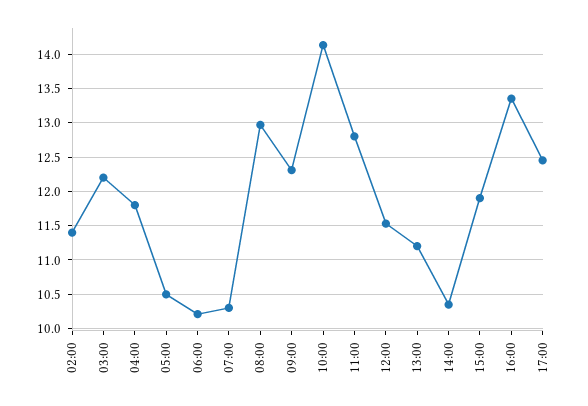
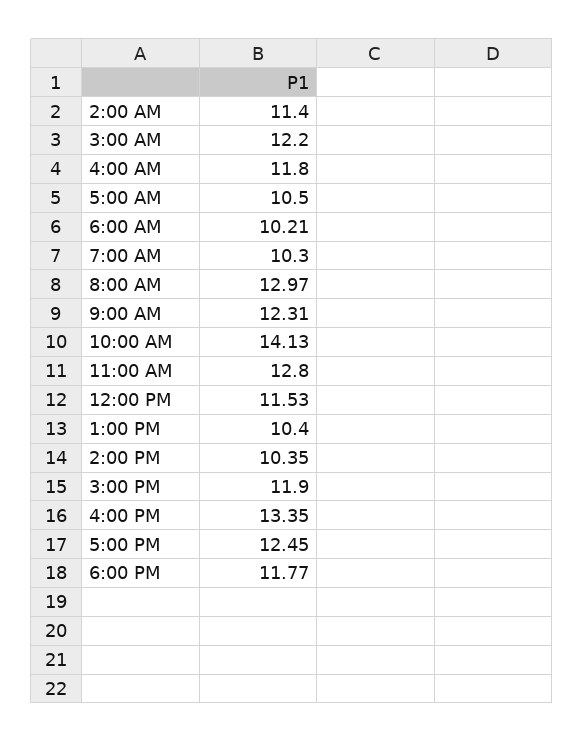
13:00: 11.2 -> 10.4
6:00 PM: none -> 11.77

